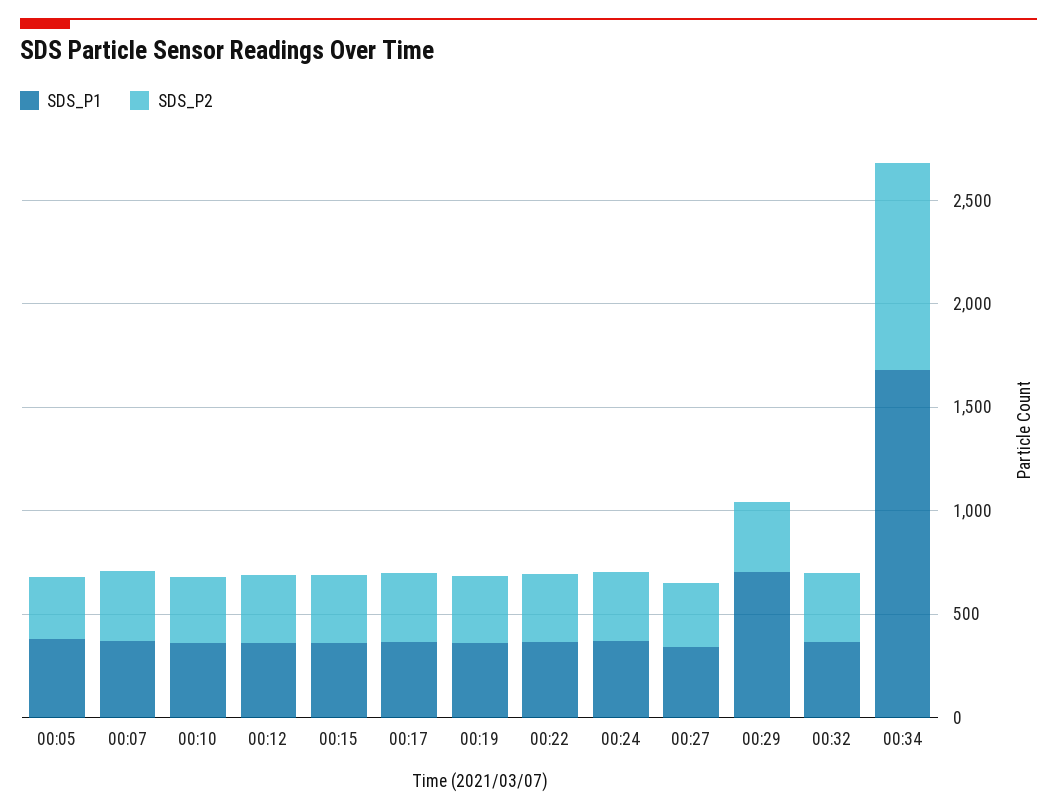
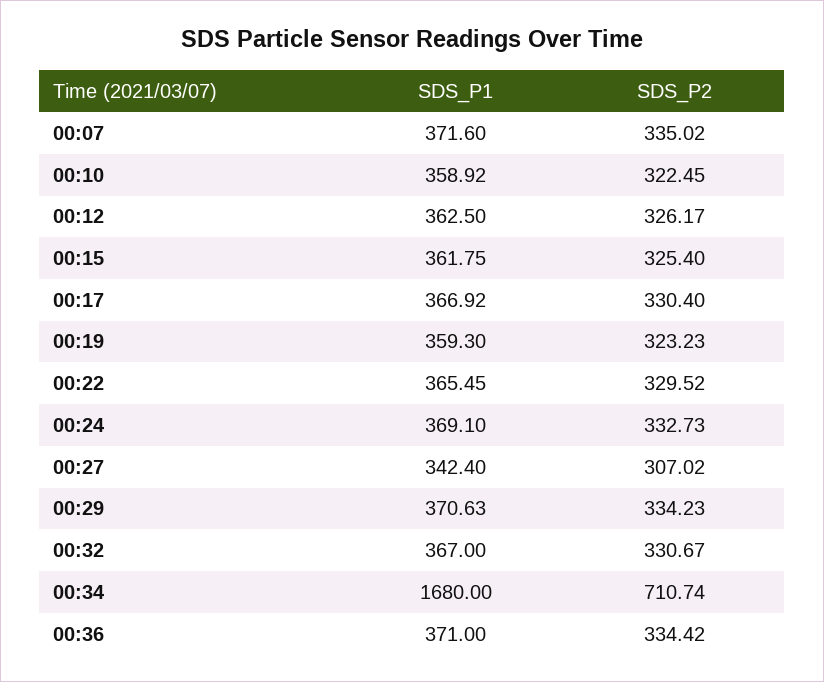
SDS_P1, 00:05: 400 -> none
SDS_P2, 00:05: 300 -> none
SDS_P1, 00:29: 700 -> 370.63
SDS_P2, 00:34: 1000 -> 710.74
SDS_P1, 00:36: none -> 371
SDS_P2, 00:36: none -> 334.42

